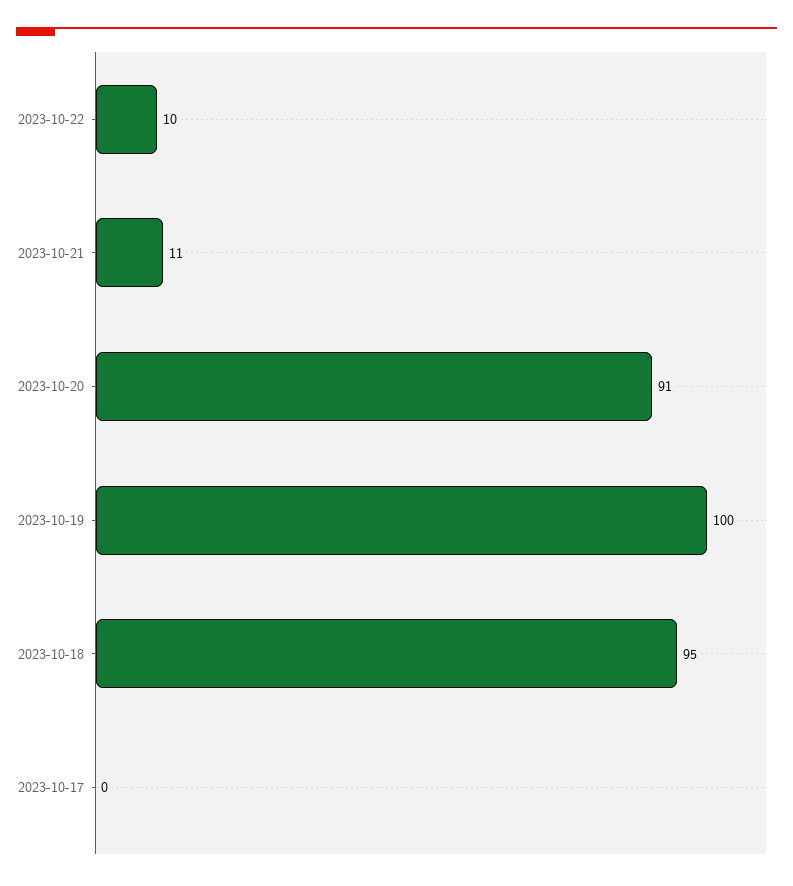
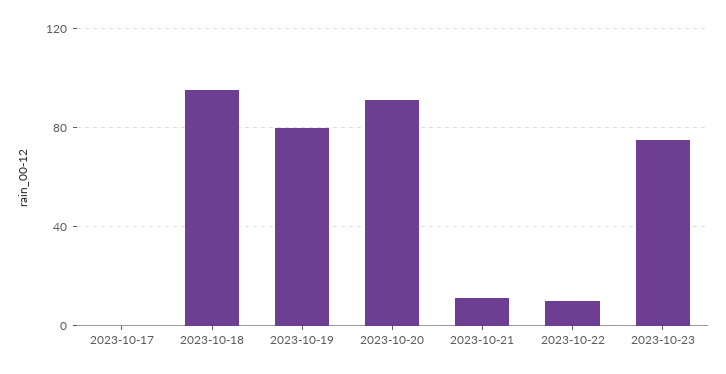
2023-10-19: 100 -> 80
2023-10-23: none -> 75

